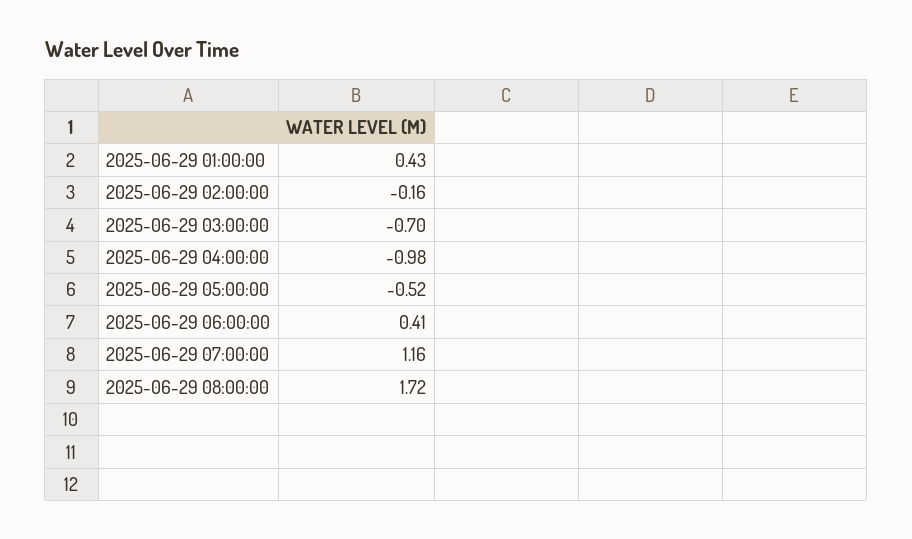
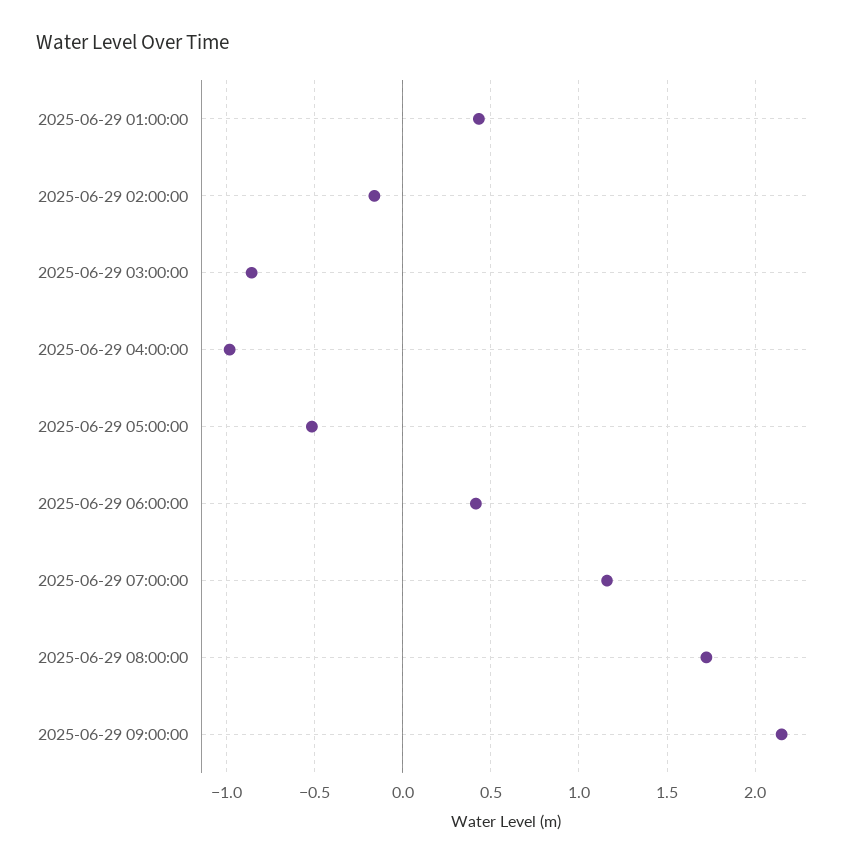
2025-06-29 03:00:00: -0.7 -> -0.85
2025-06-29 09:00:00: none -> 2.15

